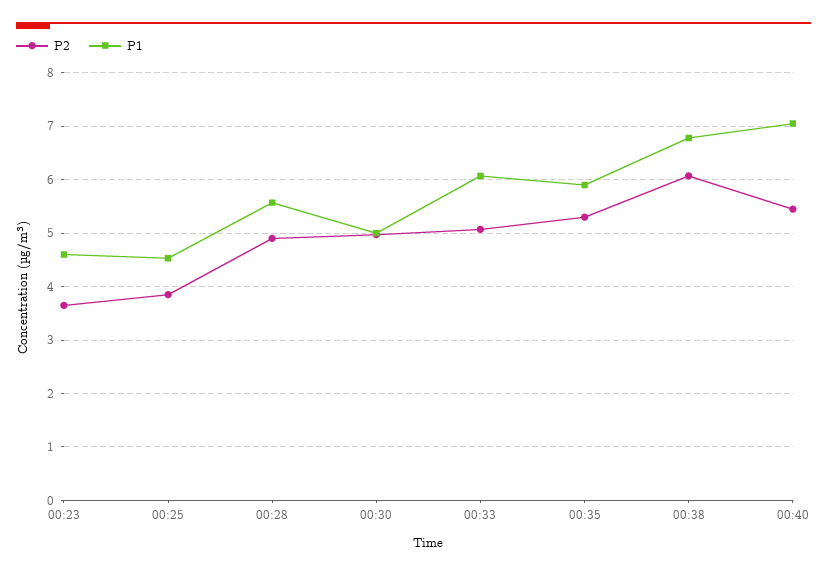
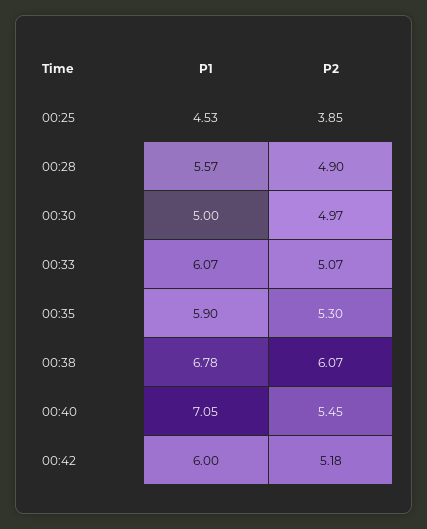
P2, 00:23: 3.6 -> none
P1, 00:23: 4.6 -> none
P1, 00:42: none -> 6
P2, 00:42: none -> 5.18

